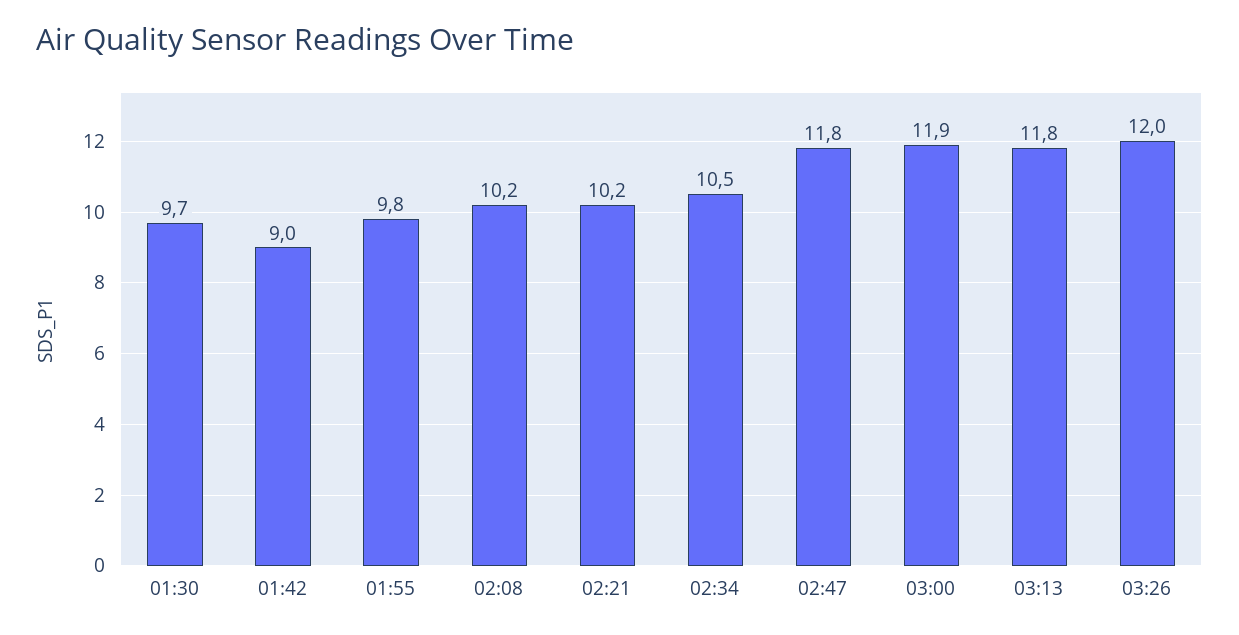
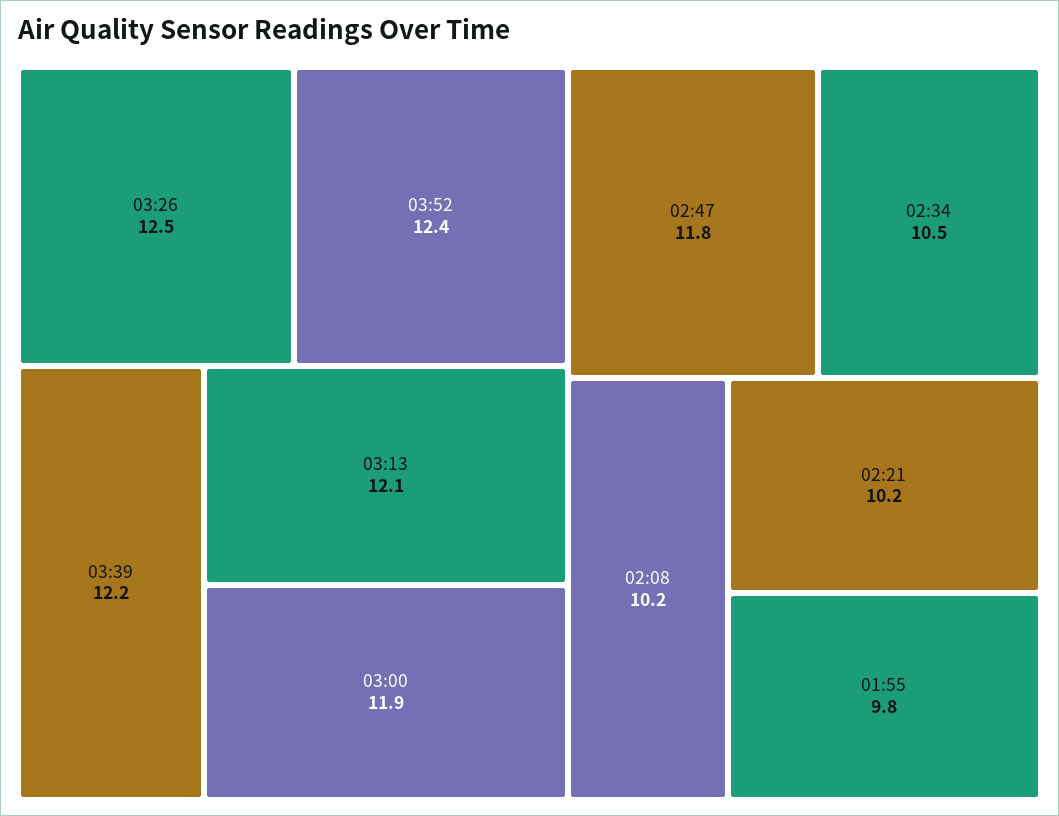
01:30: 9.7 -> none
01:42: 9 -> none
03:13: 11.8 -> 12.1
03:26: 12 -> 12.5
03:52: none -> 12.4
03:39: none -> 12.2

